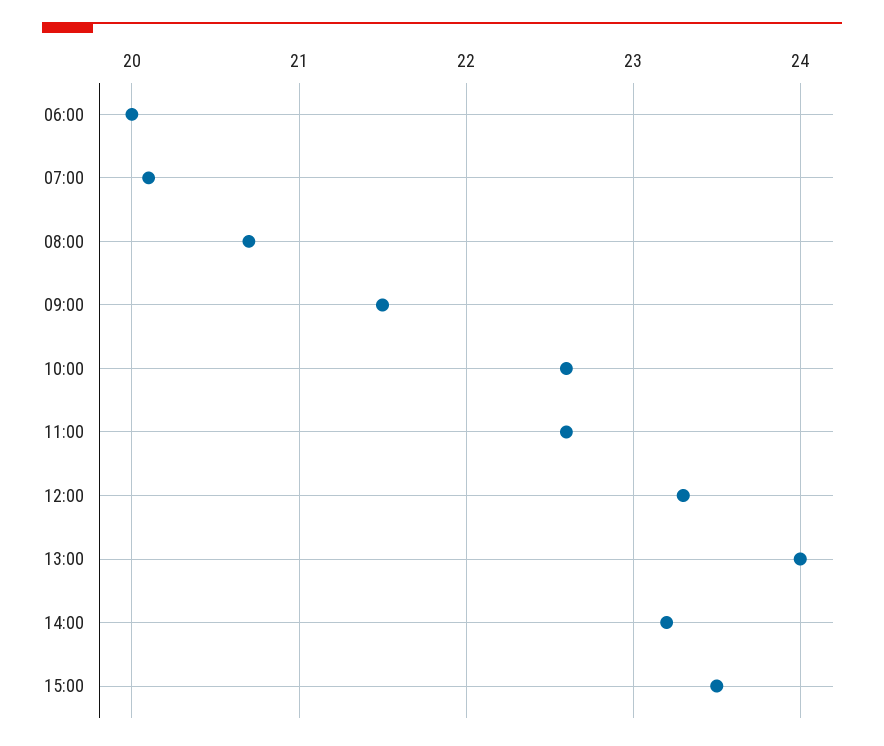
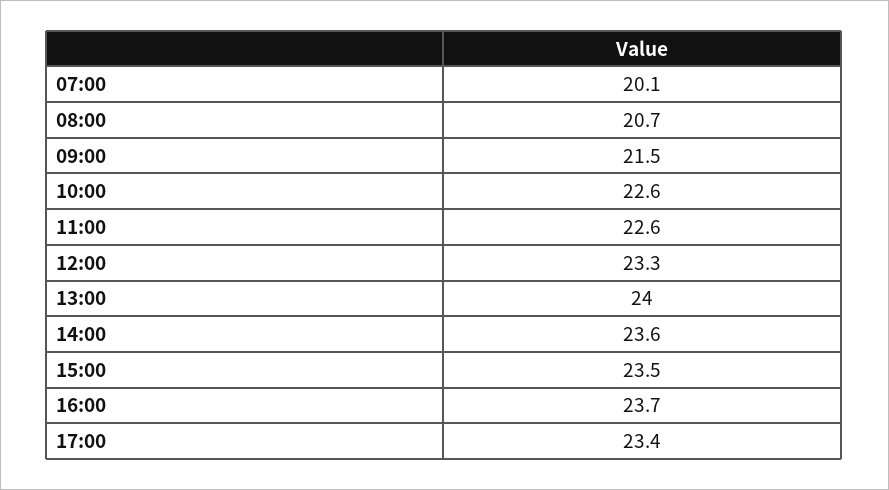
06:00: 20 -> none
14:00: 23.2 -> 23.6
16:00: none -> 23.7
17:00: none -> 23.4

